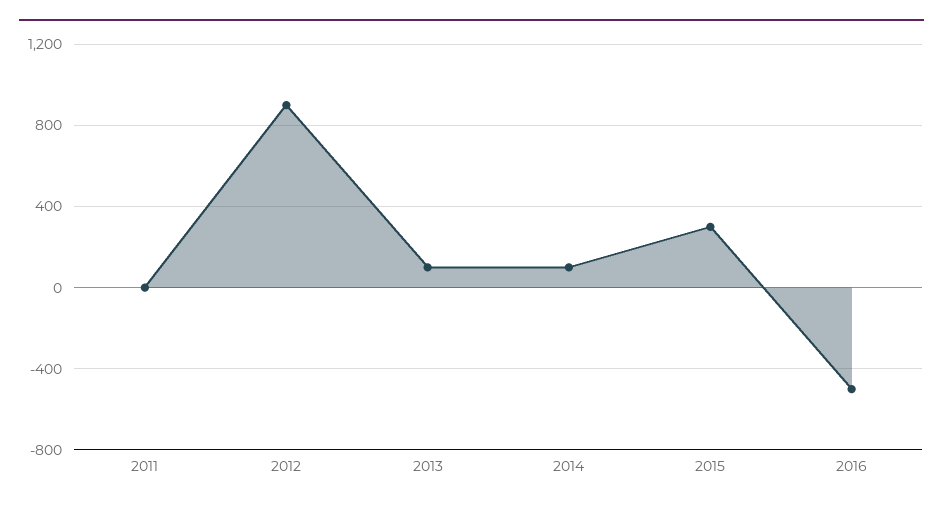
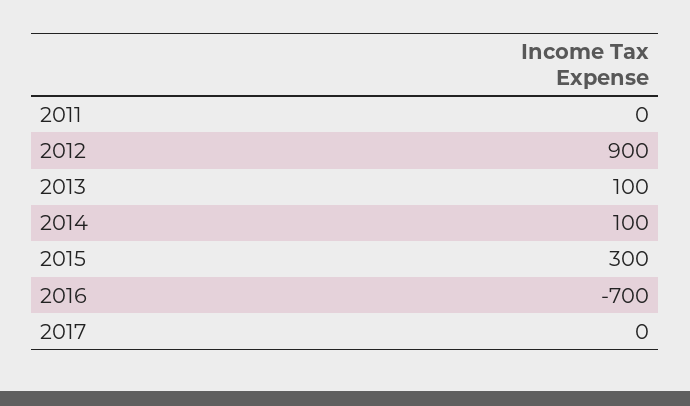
2016: -500 -> -700
2017: none -> 0

